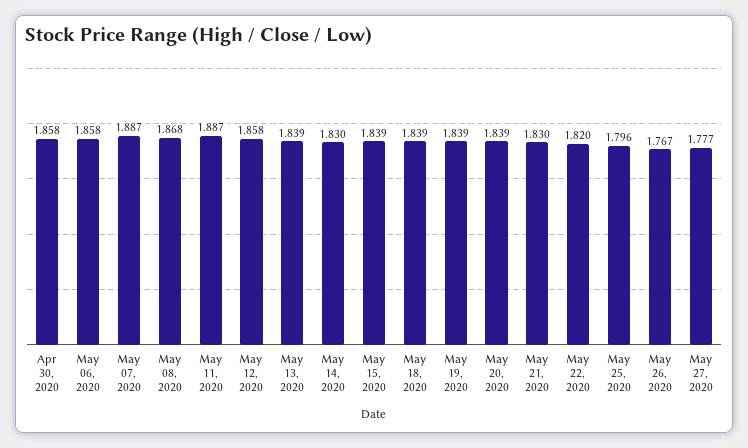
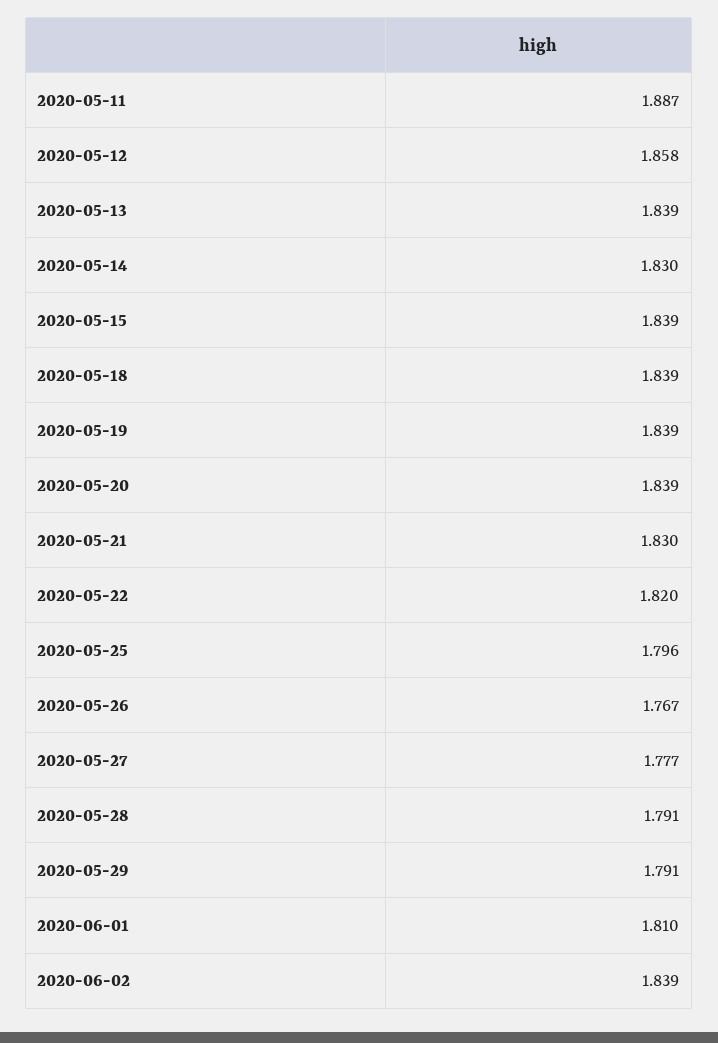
Apr 30, 2020: 1.858 -> none
May 06, 2020: 1.858 -> none
May 07, 2020: 1.887 -> none
May 08, 2020: 1.868 -> none
2020-05-28: none -> 1.791
2020-05-29: none -> 1.791
2020-06-01: none -> 1.81
2020-06-02: none -> 1.839

